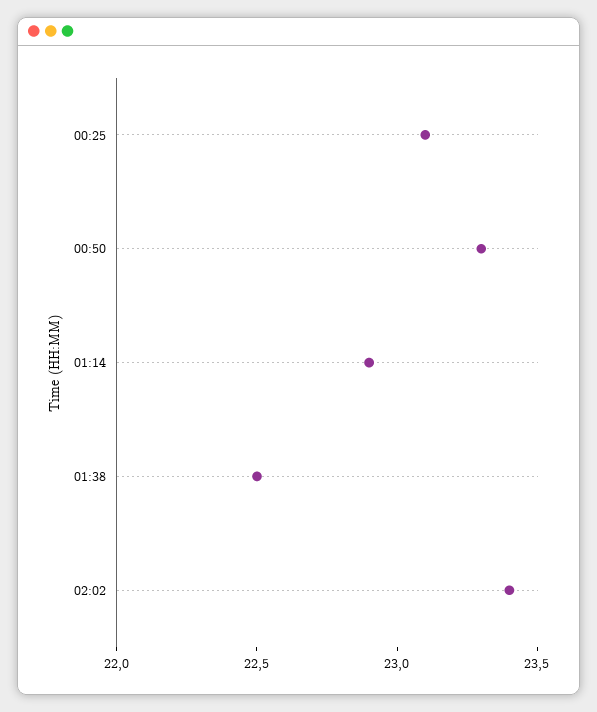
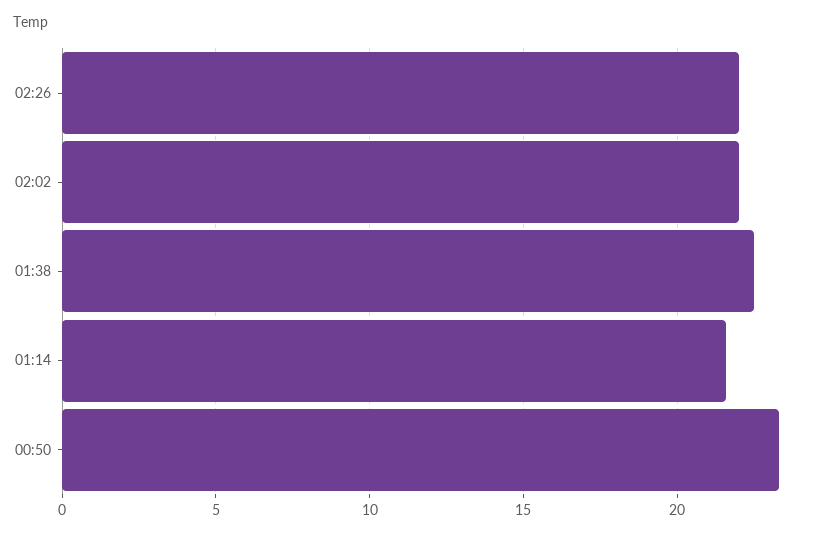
00:25: 23.1 -> none
01:14: 22.9 -> 21.5
02:02: 23.4 -> 22
02:26: none -> 22

